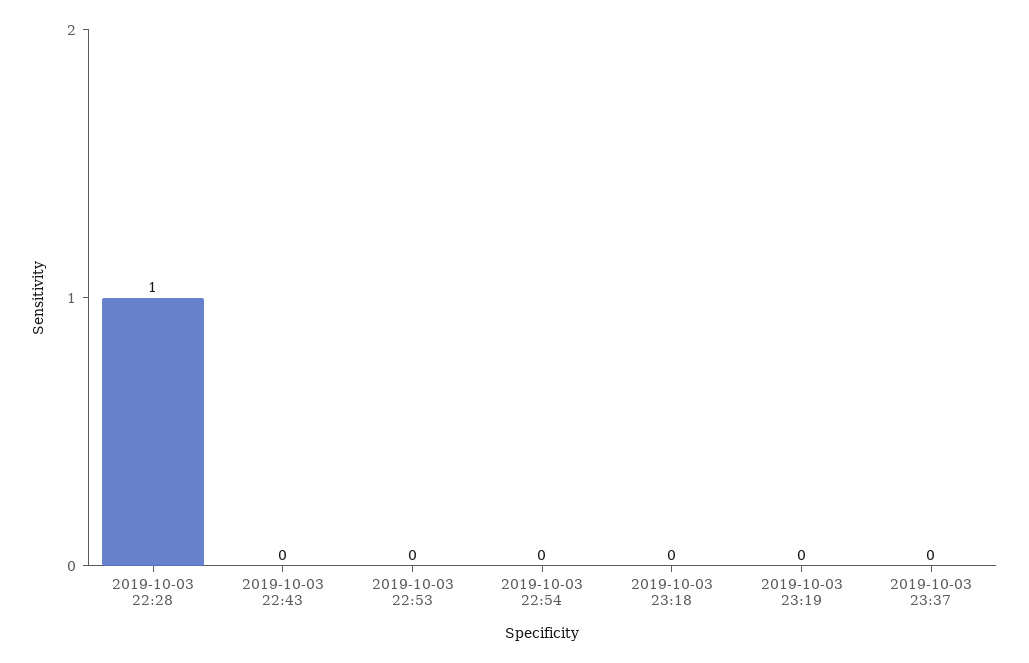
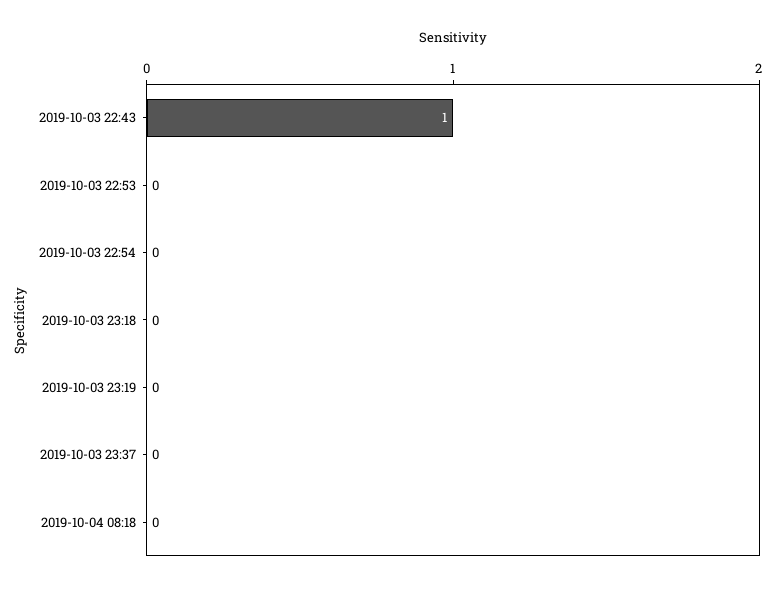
2019-10-03 22:28: 1 -> none
2019-10-03 22:43: 0 -> 1
2019-10-04 08:18: none -> 0

